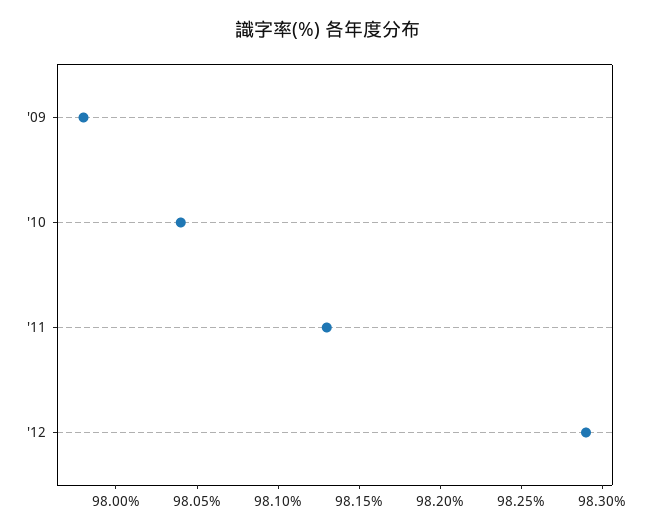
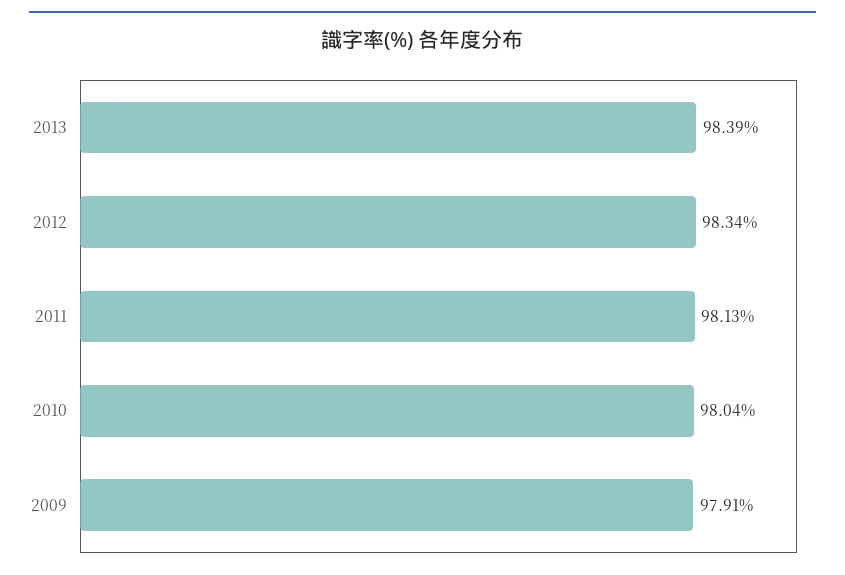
'09: 97.98 -> 97.91
'12: 98.29 -> 98.34
2013: none -> 98.39

